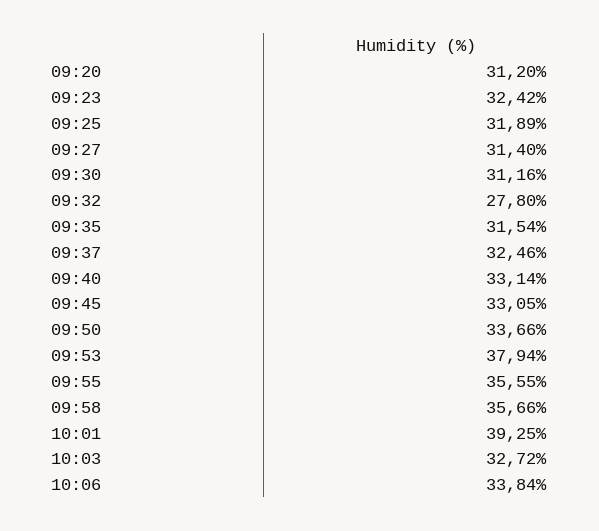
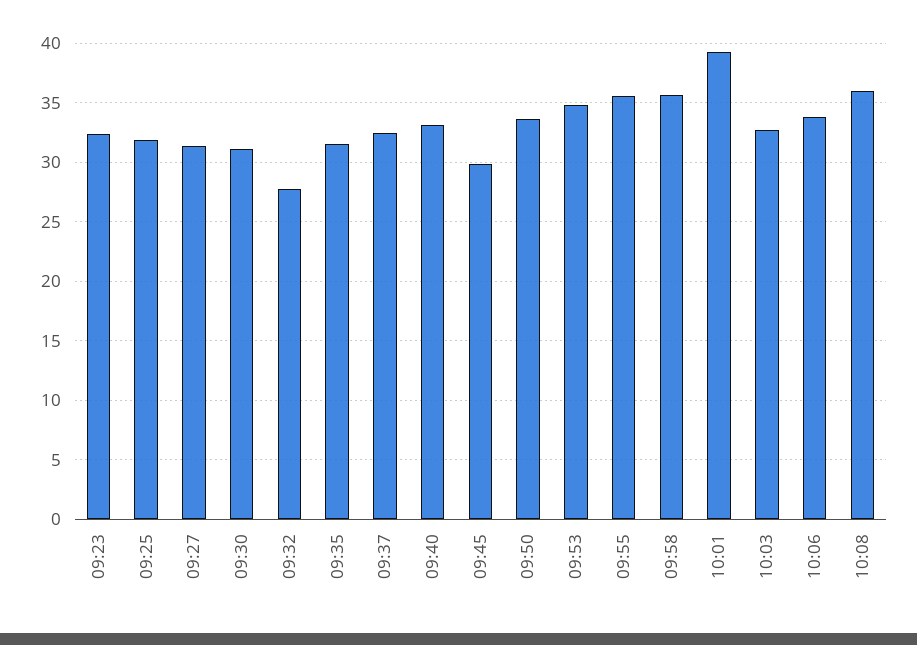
09:20: 31.2 -> none
09:45: 33.05 -> 30
09:53: 37.94 -> 35
10:08: none -> 36

